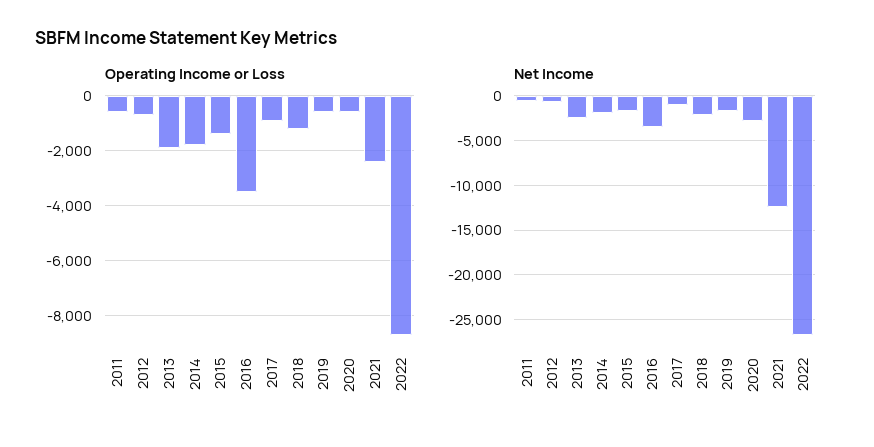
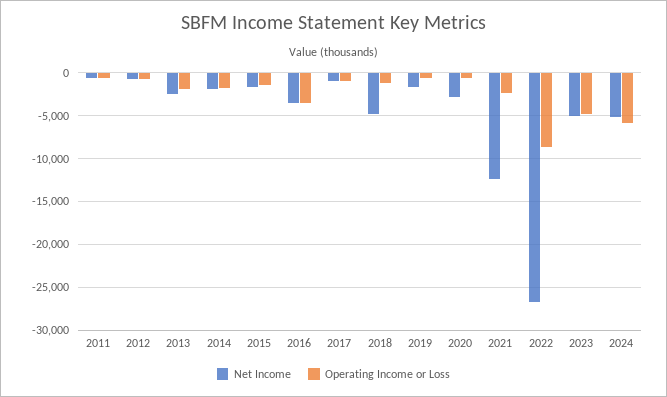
Net Income, 2018: -2000 -> -5000
Net Income, 2023: none -> -5000
Operating Income or Loss, 2023: none -> -5000
Net Income, 2024: none -> -5000
Operating Income or Loss, 2024: none -> -6000

